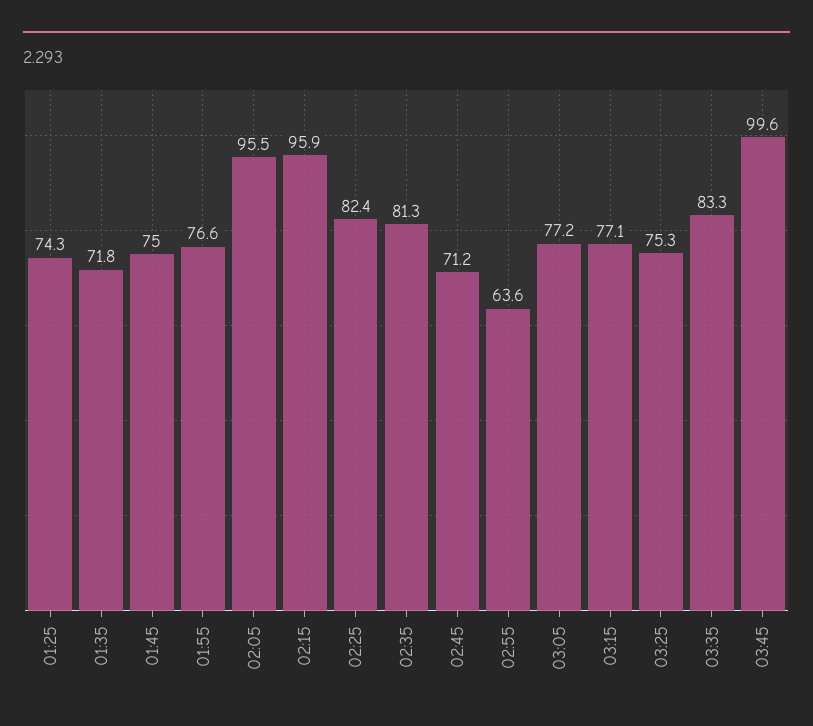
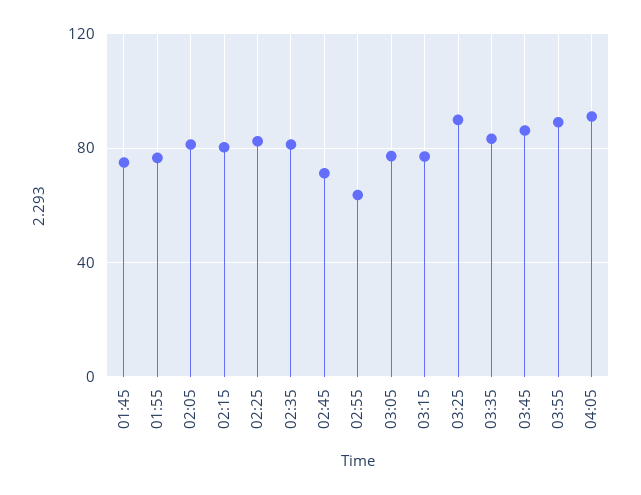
01:25: 74.3 -> none
01:35: 71.8 -> none
02:05: 95.5 -> 80
02:15: 95.9 -> 80
03:25: 75.3 -> 90
03:45: 99.6 -> 85
03:55: none -> 90
04:05: none -> 90

